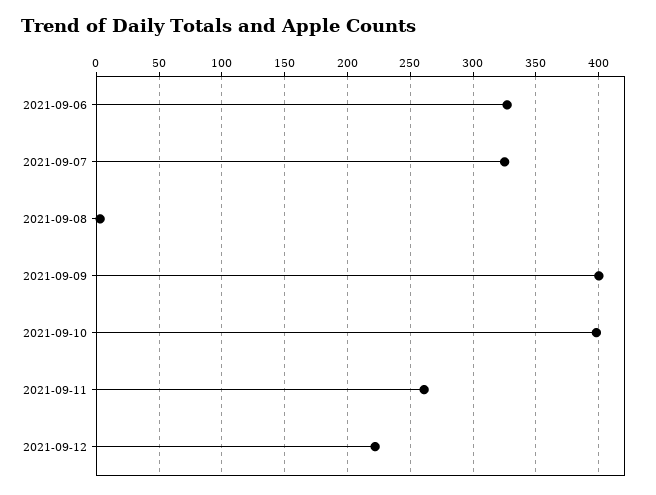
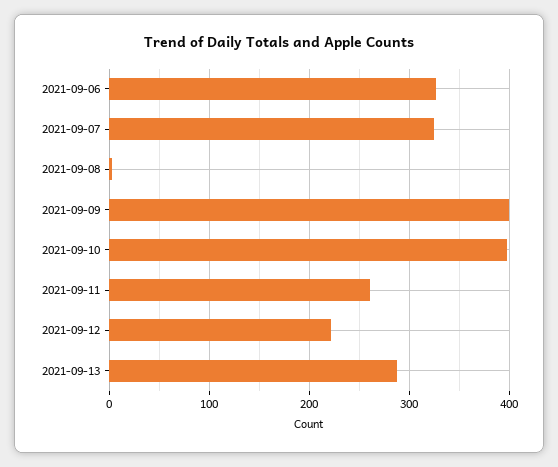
2021-09-13: none -> 290

